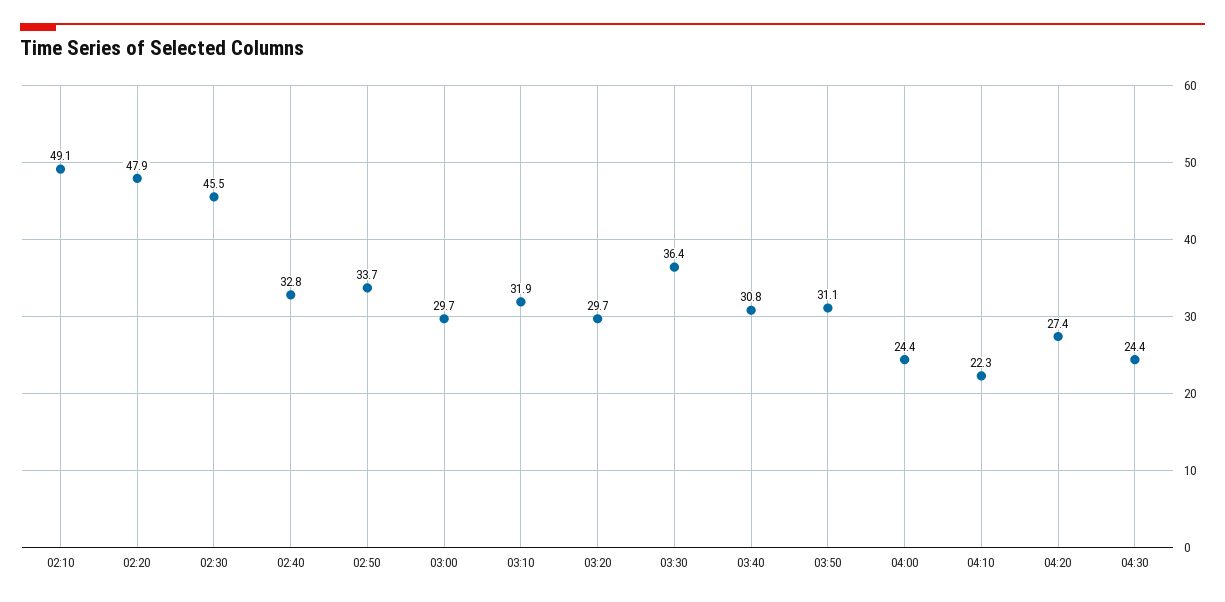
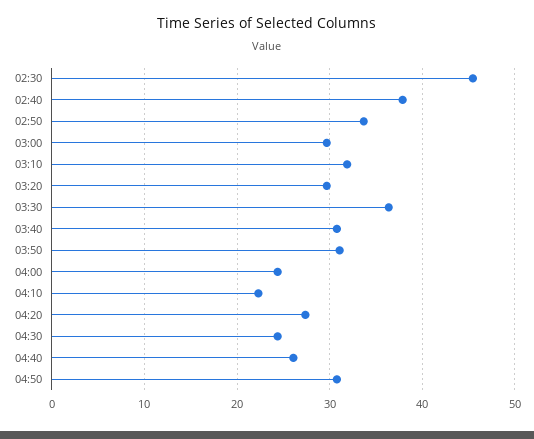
02:10: 49.1 -> none
02:20: 47.9 -> none
02:40: 32.8 -> 38
04:40: none -> 26
04:50: none -> 31

